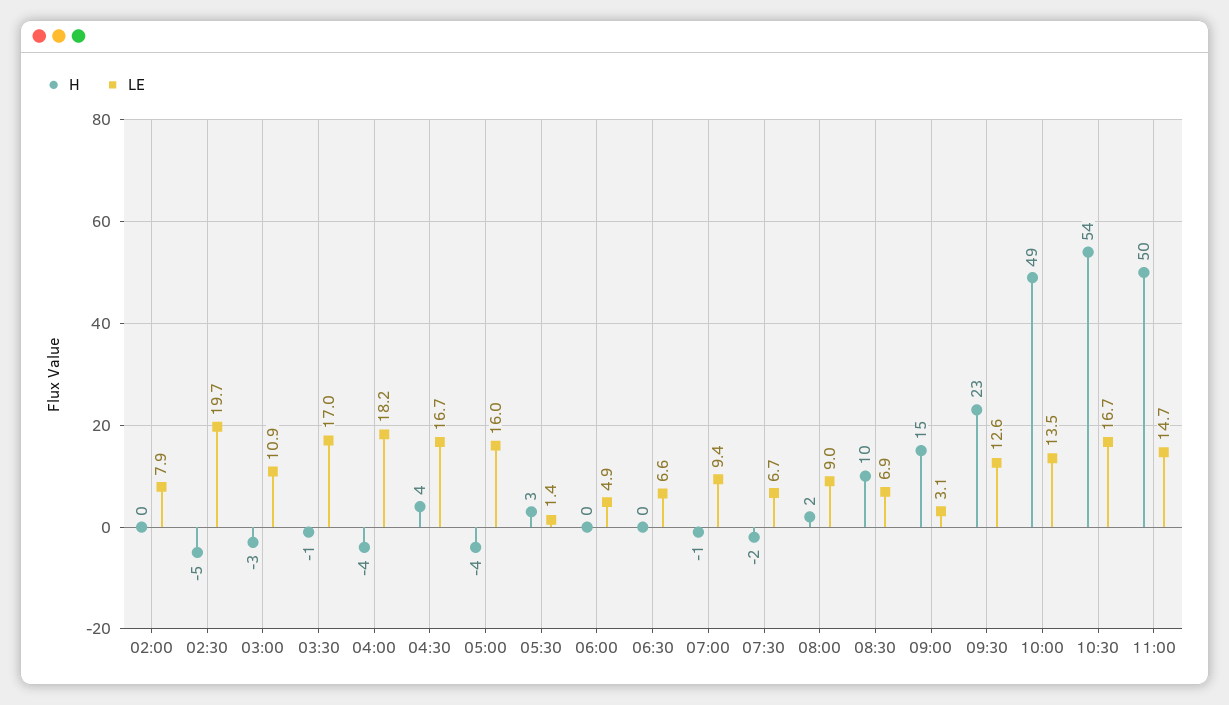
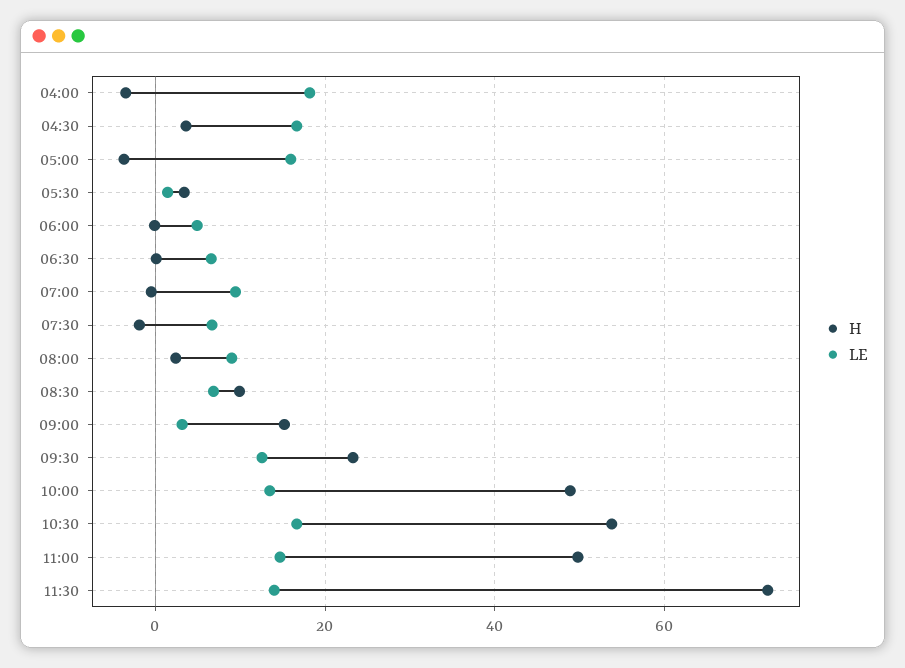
H, 02:00: 0 -> none
LE, 02:00: 7.9 -> none
H, 02:30: -5 -> none
LE, 02:30: 19.7 -> none
H, 03:00: -3 -> none
LE, 03:00: 10.9 -> none
H, 03:30: -1 -> none
LE, 03:30: 17 -> none
H, 11:30: none -> 72
LE, 11:30: none -> 14

